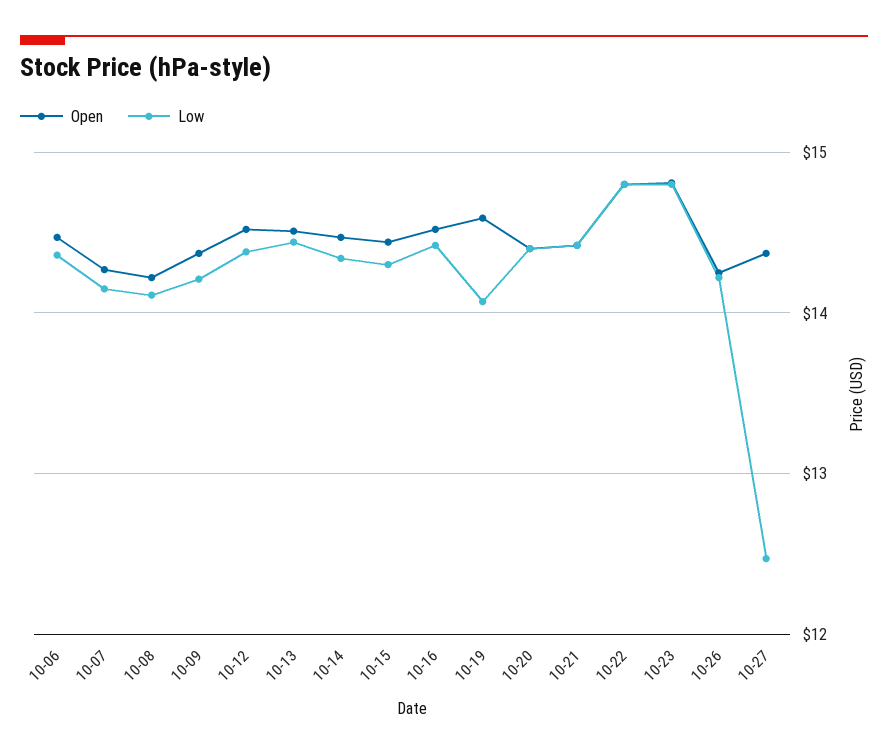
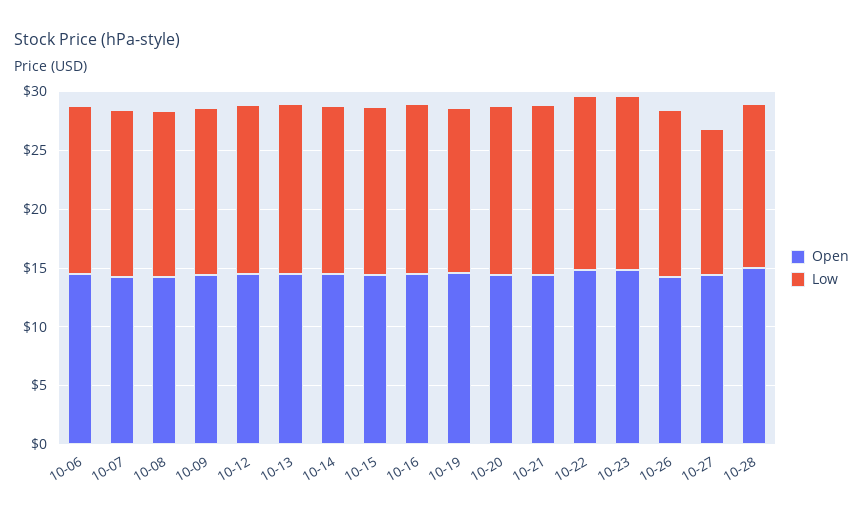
Open, 10-28: none -> 15
Low, 10-28: none -> 14

